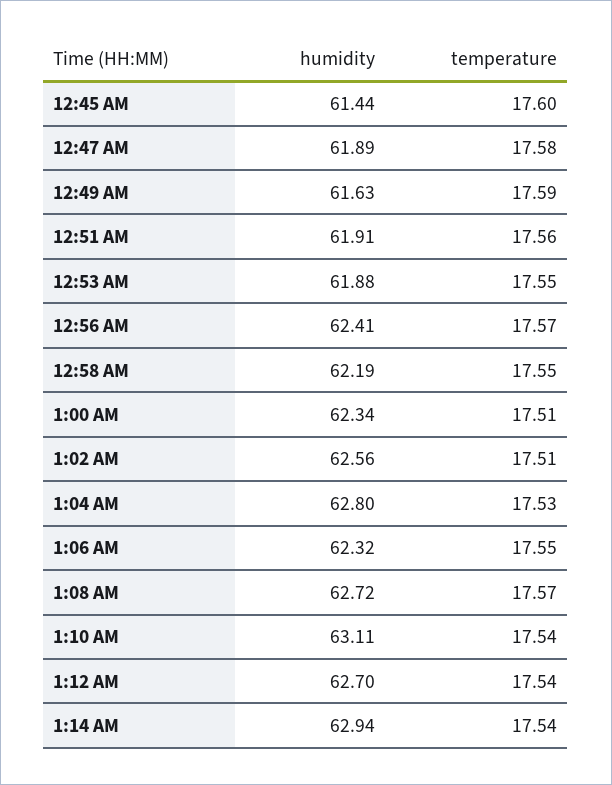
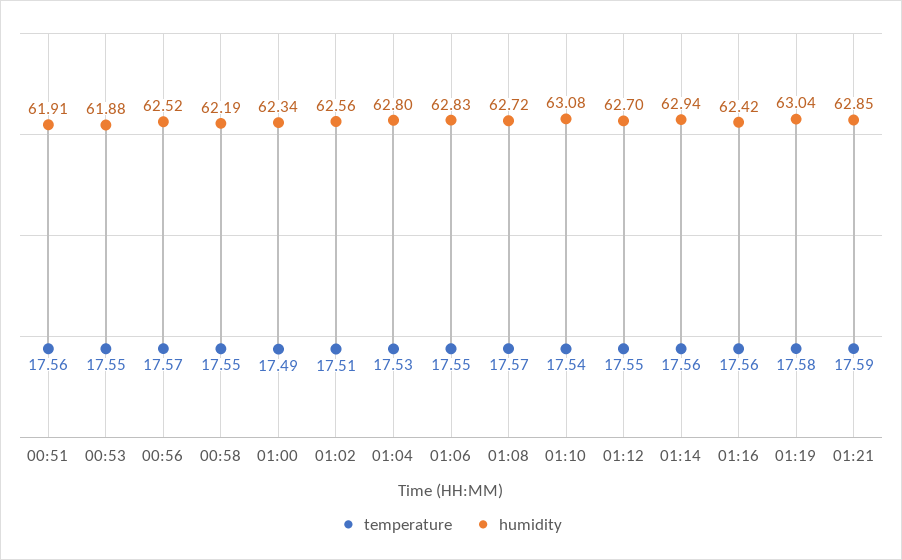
humidity, 12:45 AM: 61.44 -> none
temperature, 12:45 AM: 17.6 -> none
humidity, 12:47 AM: 61.89 -> none
temperature, 12:47 AM: 17.58 -> none
humidity, 12:49 AM: 61.63 -> none
temperature, 12:49 AM: 17.59 -> none
humidity, 12:56 AM: 62.41 -> 62.52
temperature, 1:00 AM: 17.51 -> 17.49
humidity, 1:06 AM: 62.32 -> 62.83
humidity, 1:10 AM: 63.11 -> 63.08
temperature, 1:12 AM: 17.54 -> 17.55
temperature, 1:14 AM: 17.54 -> 17.56
temperature, 01:16: none -> 17.56
humidity, 01:16: none -> 62.42
temperature, 01:19: none -> 17.58
humidity, 01:19: none -> 63.04
temperature, 01:21: none -> 17.59
humidity, 01:21: none -> 62.85

